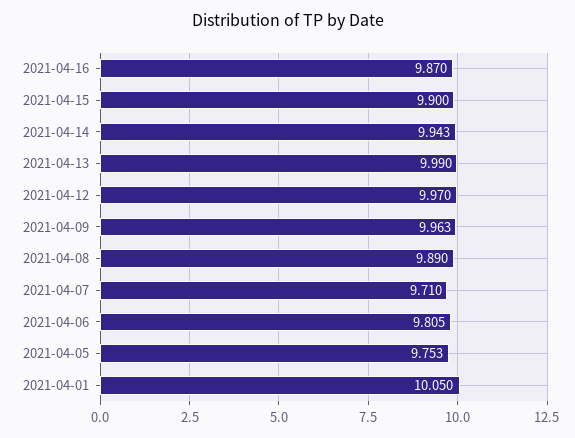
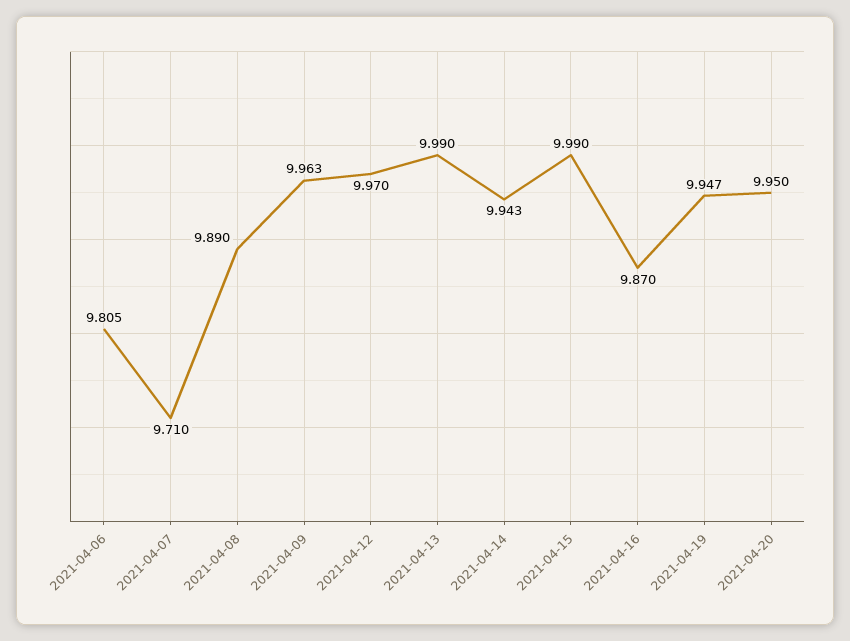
2021-04-15: 9.9 -> 9.99
2021-04-05: 9.753 -> none
2021-04-01: 10.05 -> none
2021-04-19: none -> 9.947
2021-04-20: none -> 9.95

